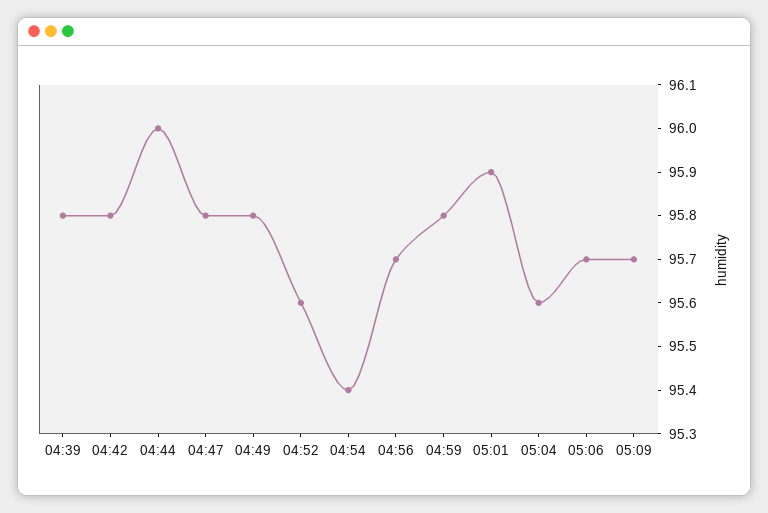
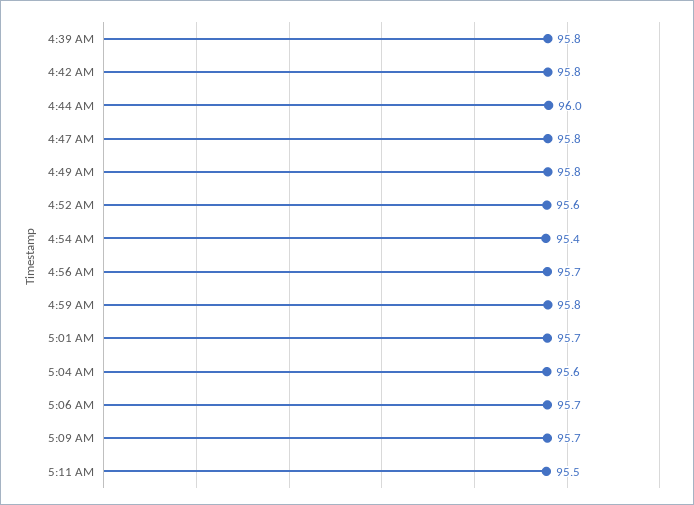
05:01: 95.9 -> 95.7
5:11 AM: none -> 95.5

